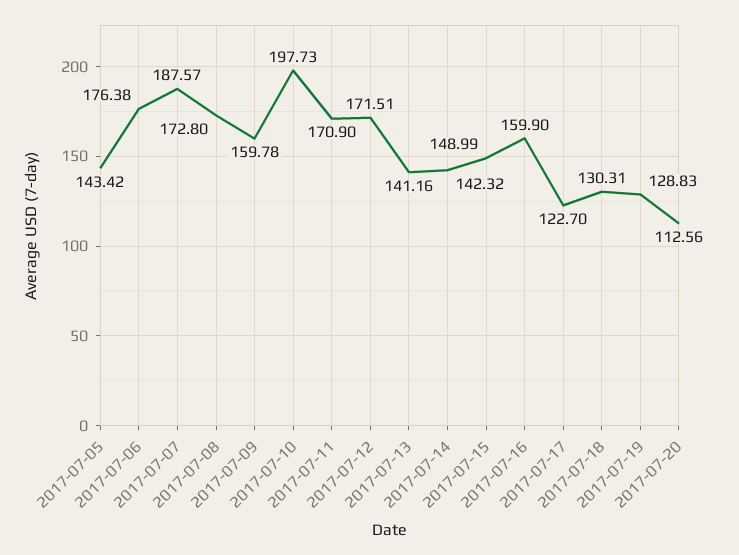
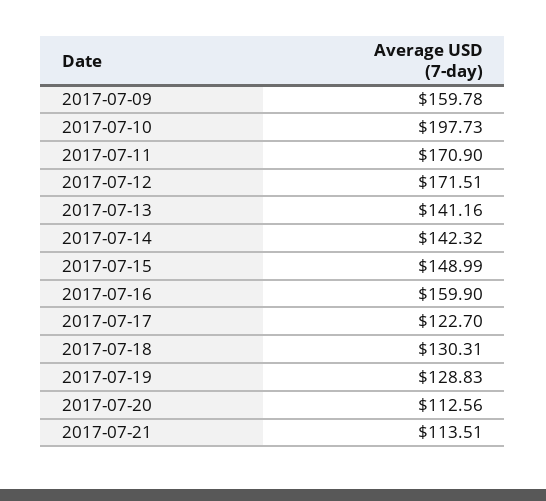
2017-07-05: 143.42 -> none
2017-07-06: 176.38 -> none
2017-07-07: 187.57 -> none
2017-07-08: 172.8 -> none
2017-07-21: none -> 113.51

